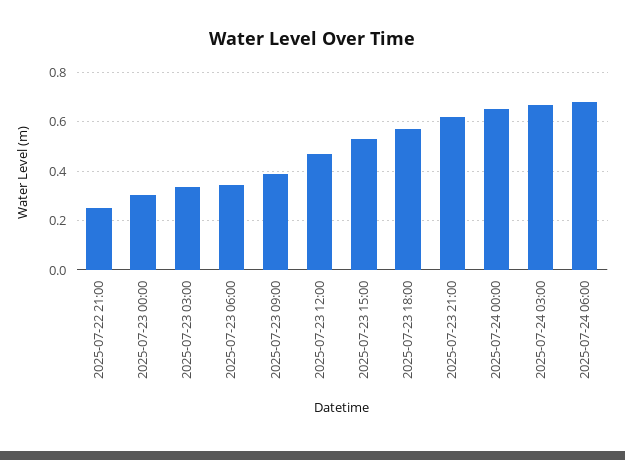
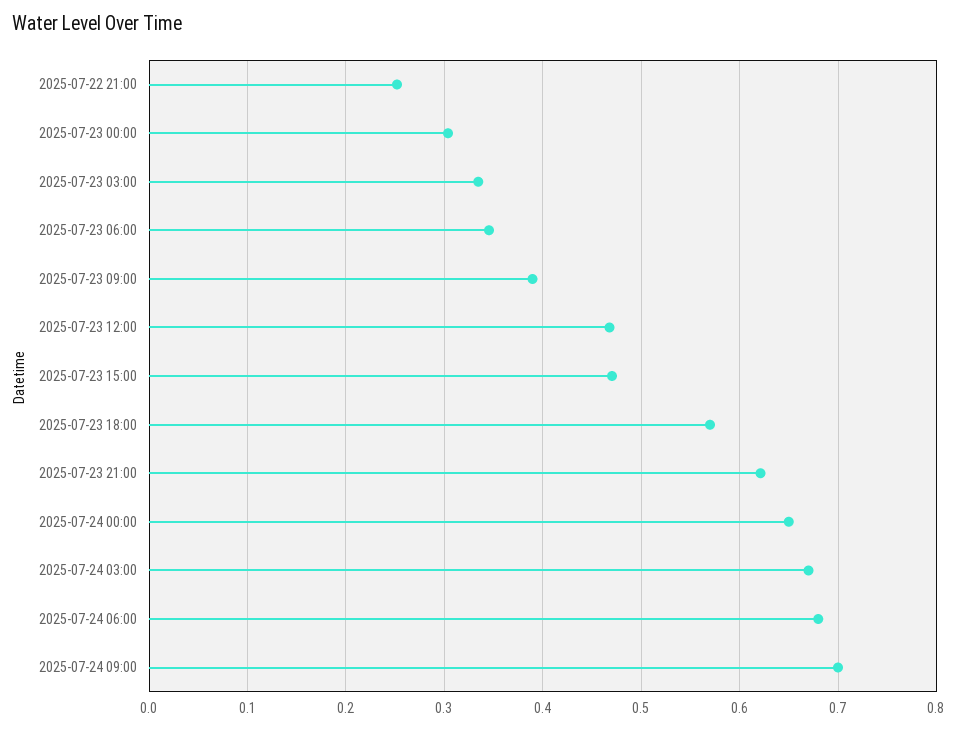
2025-07-23 15:00: 0.525 -> 0.47
2025-07-24 09:00: none -> 0.7

